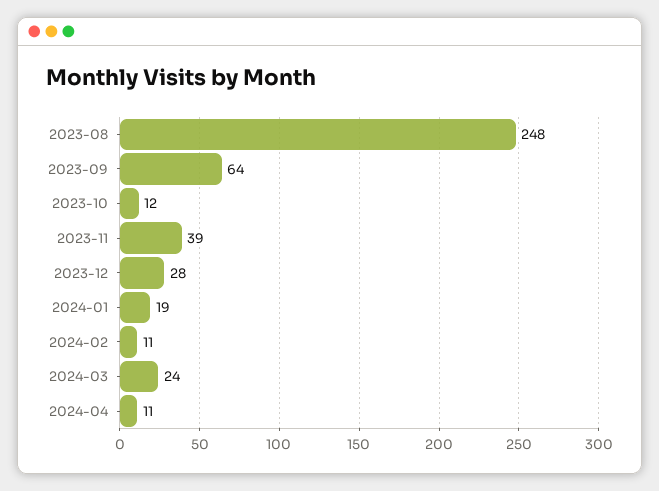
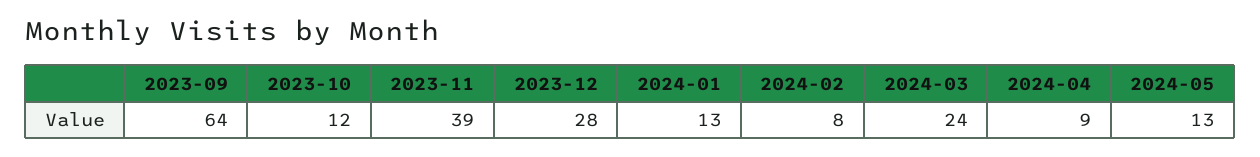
2023-08: 248 -> none
2024-01: 19 -> 13
2024-02: 11 -> 8
2024-04: 11 -> 9
2024-05: none -> 13

